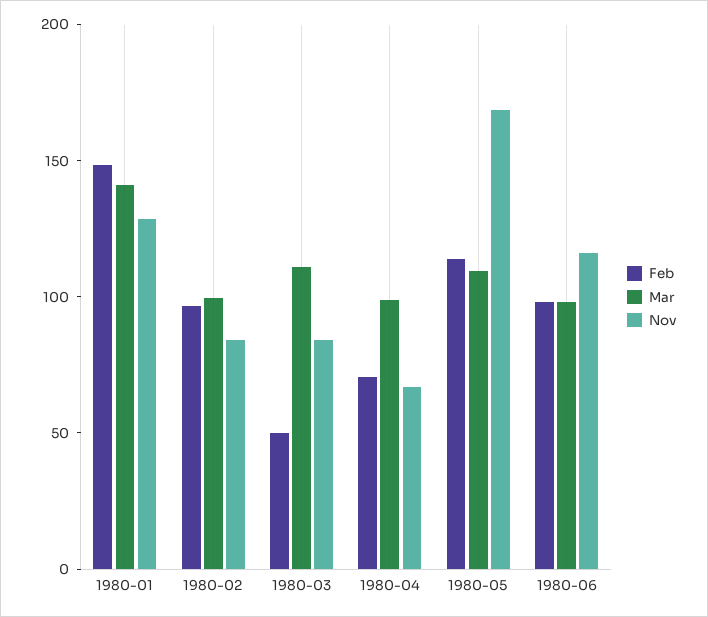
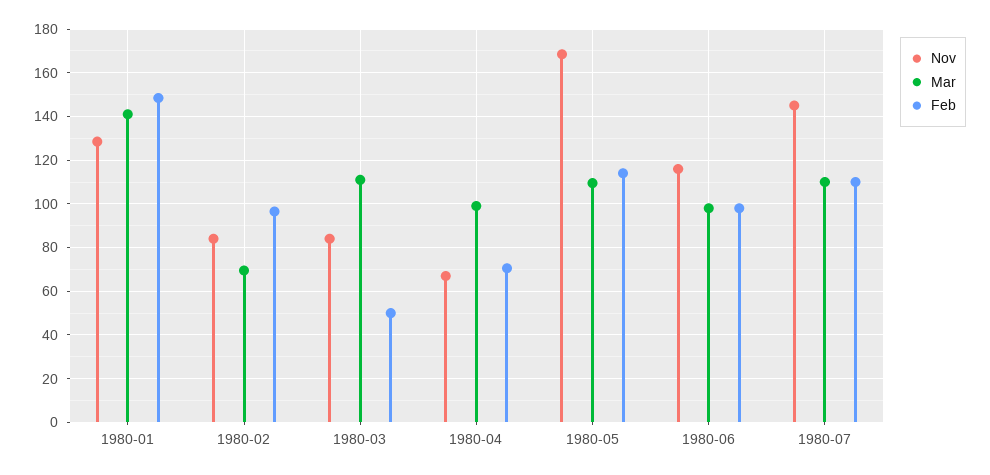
Mar, 1980-02: 100 -> 70
Nov, 1980-07: none -> 145
Mar, 1980-07: none -> 110
Feb, 1980-07: none -> 110

